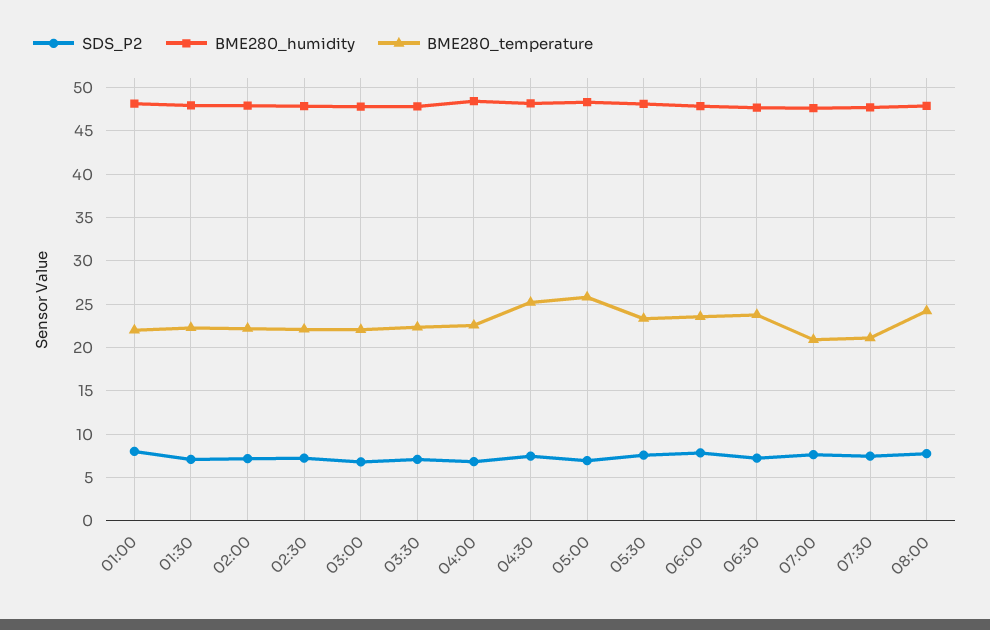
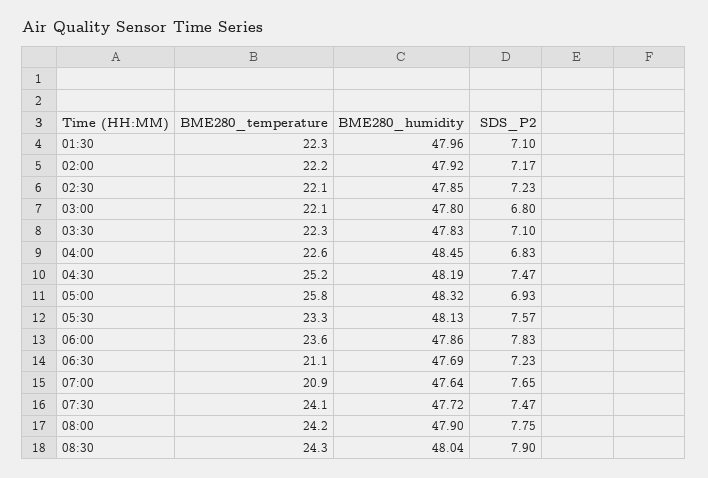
SDS_P2, 01:00: 8 -> none
BME280_humidity, 01:00: 48 -> none
BME280_temperature, 01:00: 22 -> none
BME280_temperature, 06:30: 24 -> 21.1
BME280_temperature, 07:30: 21 -> 24.1
BME280_temperature, 08:30: none -> 24.3
BME280_humidity, 08:30: none -> 48.04
SDS_P2, 08:30: none -> 7.9

